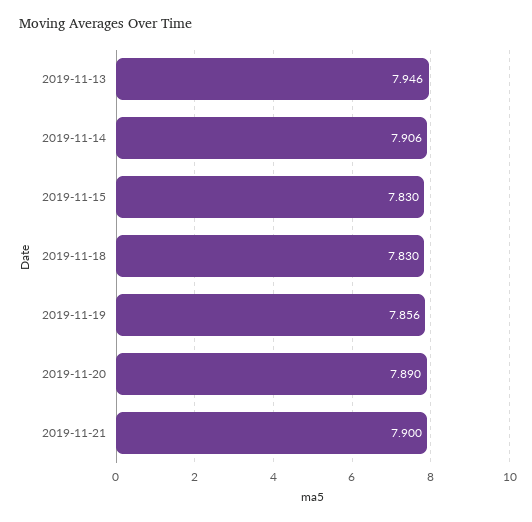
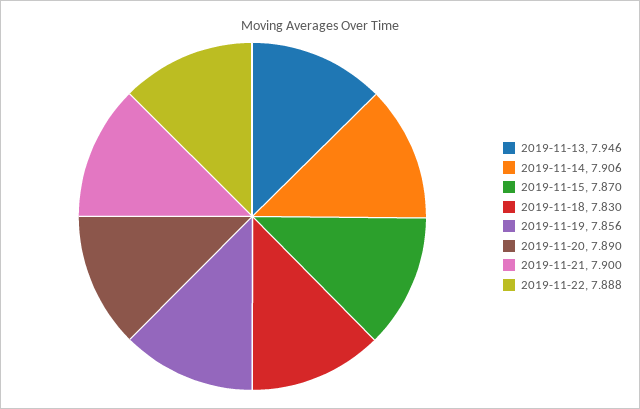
2019-11-15: 7.83 -> 7.87
2019-11-22: none -> 7.888

